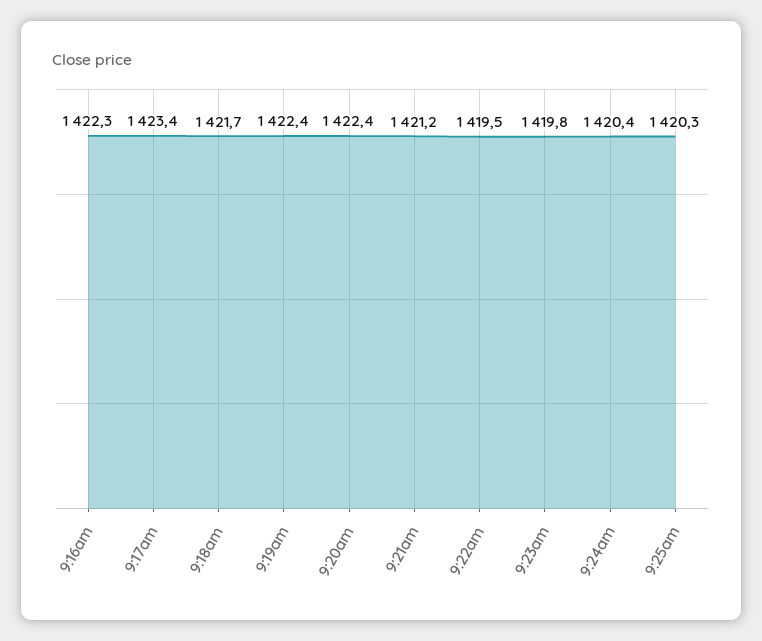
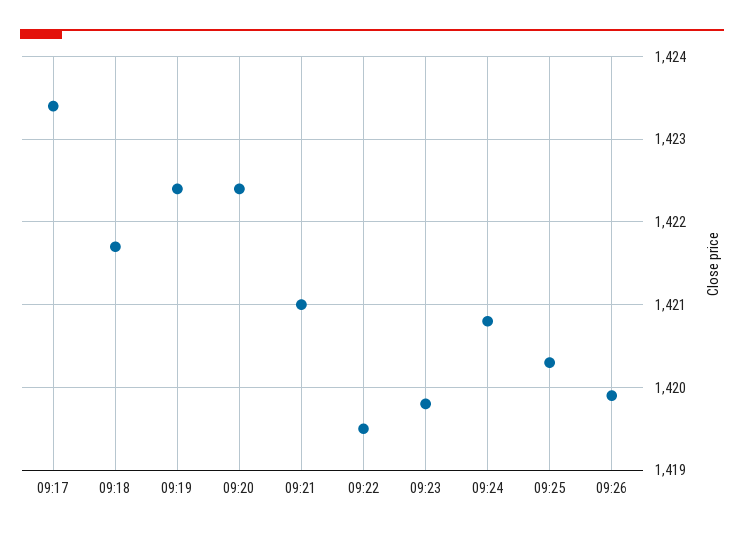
9:16am: 1422.3 -> none
9:21am: 1421.2 -> 1421
9:24am: 1420.4 -> 1420.8
09:26: none -> 1419.9

